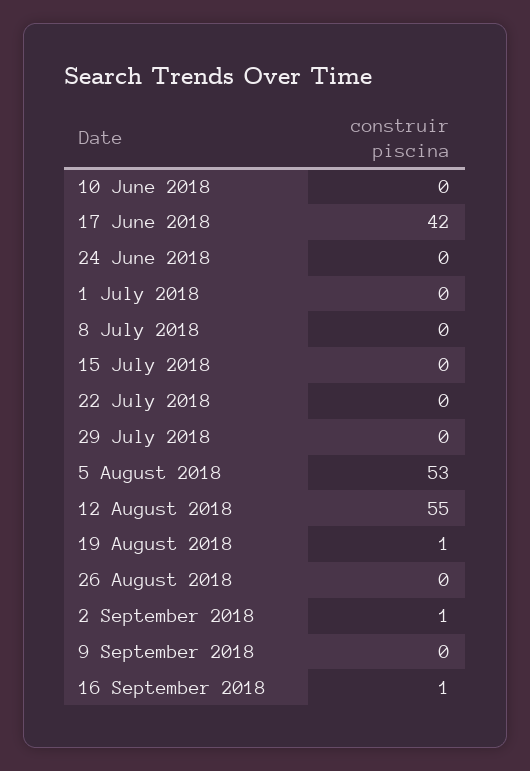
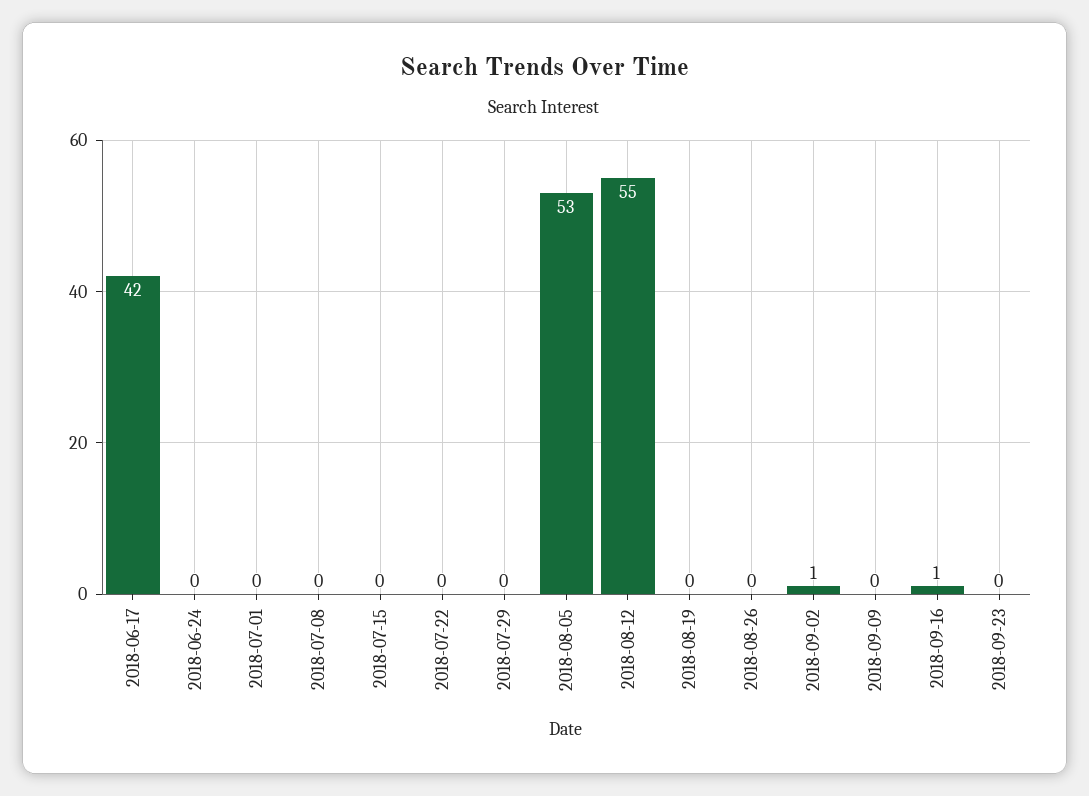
10 June 2018: 0 -> none
19 August 2018: 1 -> 0
2018-09-23: none -> 0

